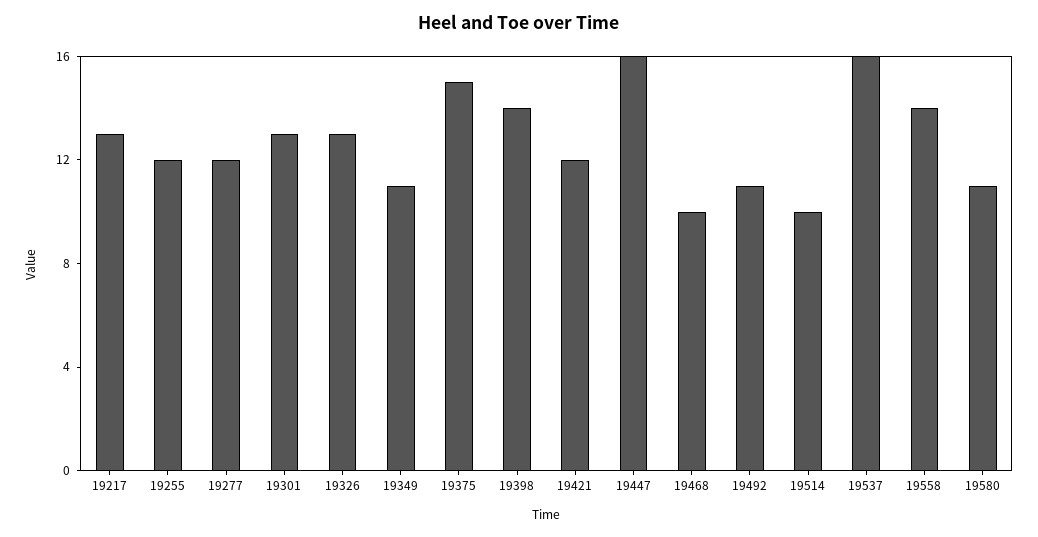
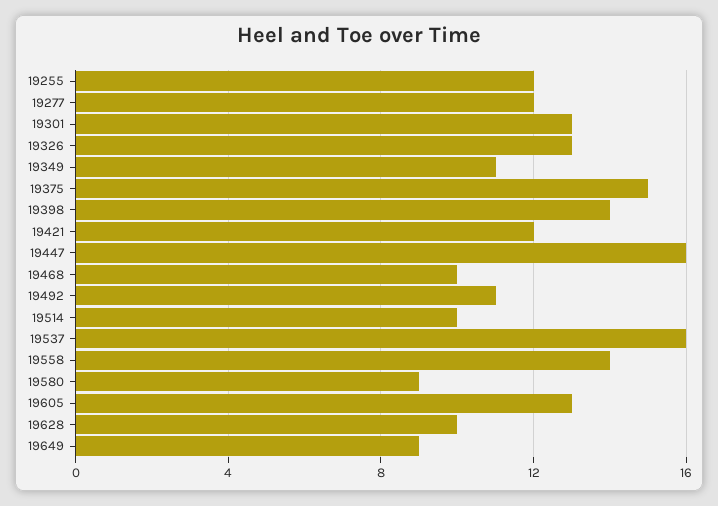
19217: 13 -> none
19580: 11 -> 9
19605: none -> 13
19628: none -> 10
19649: none -> 9

